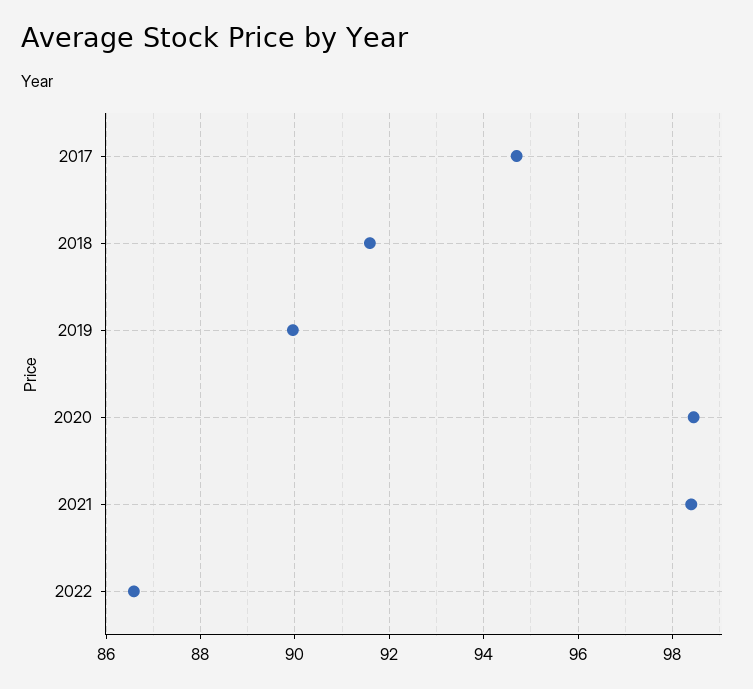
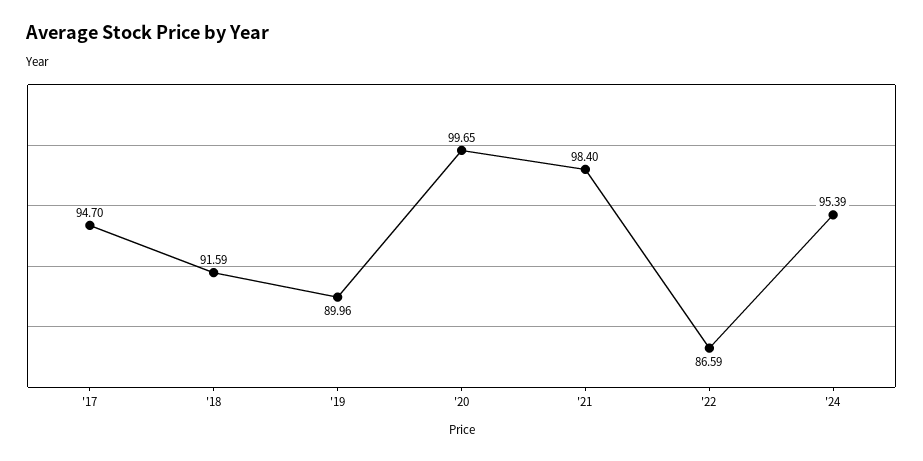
2020: 98.4 -> 99.65
'24: none -> 95.39

